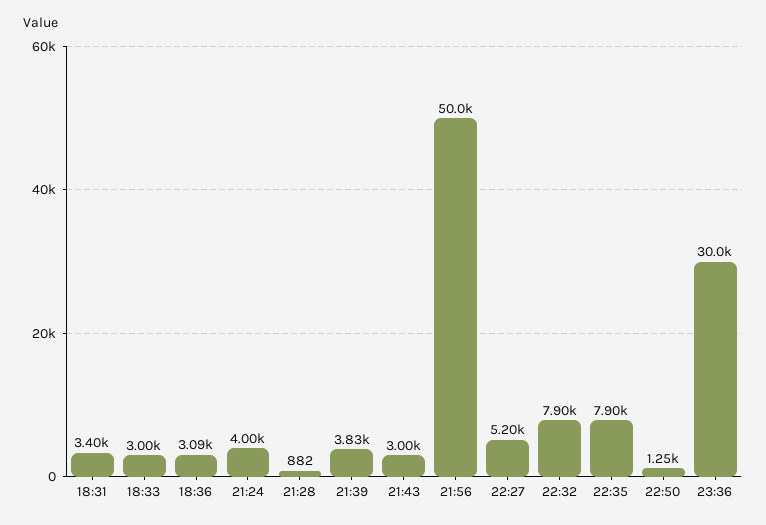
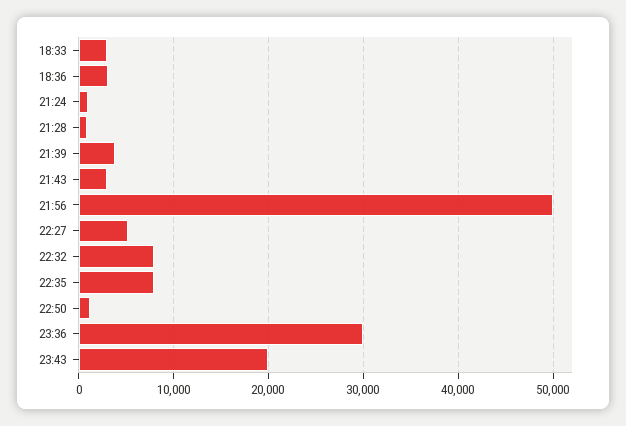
18:31: 3400 -> none
21:24: 4000 -> 1000
23:43: none -> 20000

